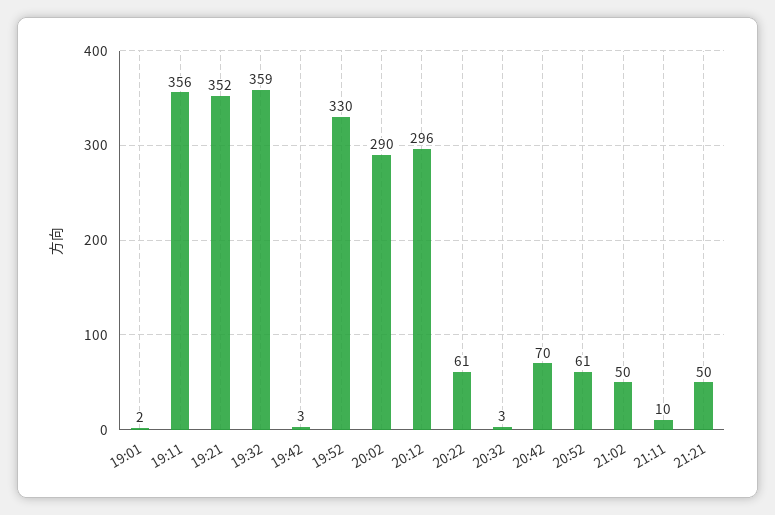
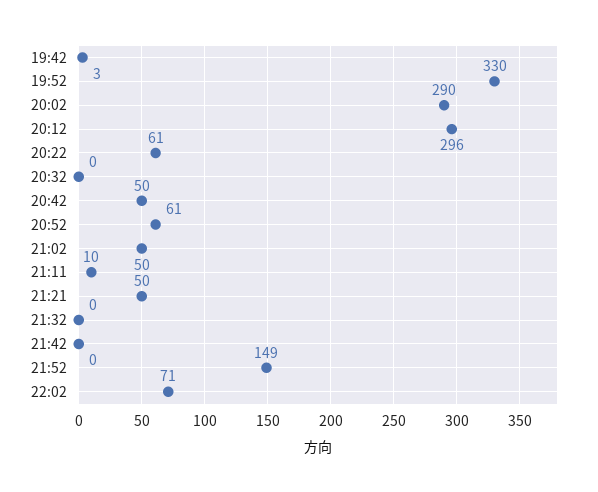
19:01: 2 -> none
19:11: 356 -> none
19:21: 352 -> none
19:32: 359 -> none
20:32: 3 -> 0
20:42: 70 -> 50
21:32: none -> 0
21:42: none -> 0
21:52: none -> 149
22:02: none -> 71

